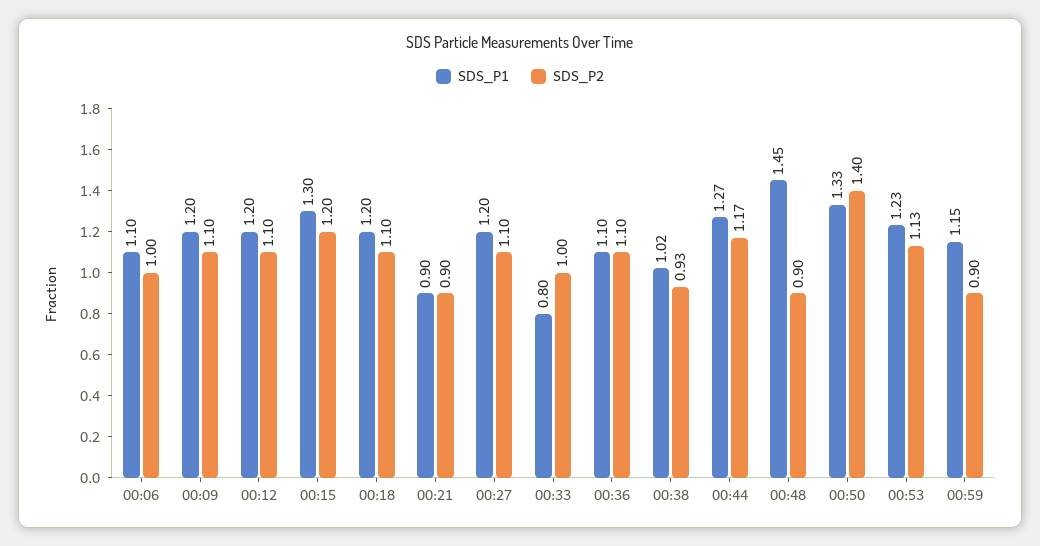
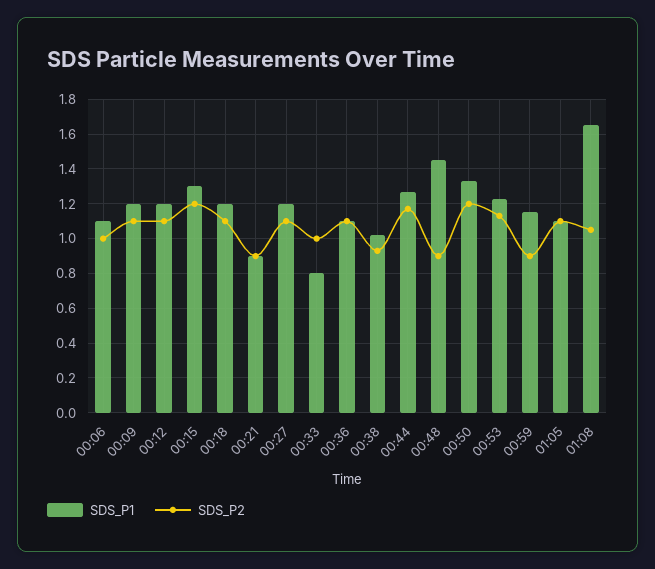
SDS_P2, 00:50: 1.4 -> 1.2
SDS_P1, 01:05: none -> 1.1
SDS_P2, 01:05: none -> 1.1
SDS_P1, 01:08: none -> 1.65
SDS_P2, 01:08: none -> 1.05

